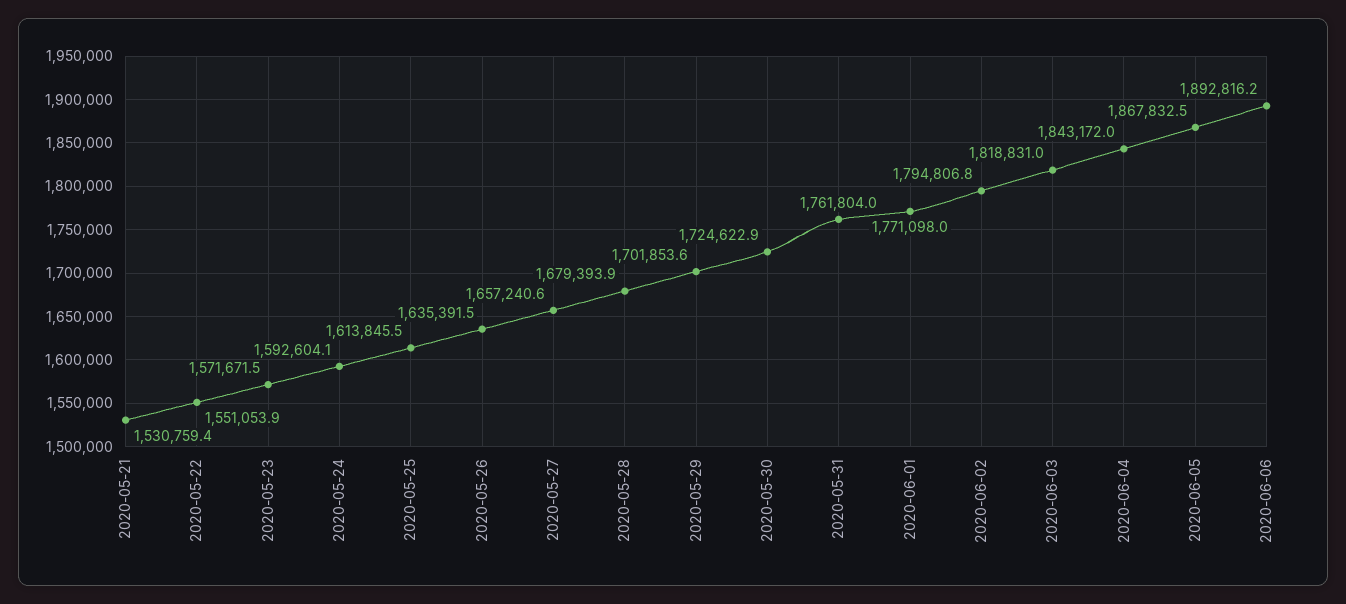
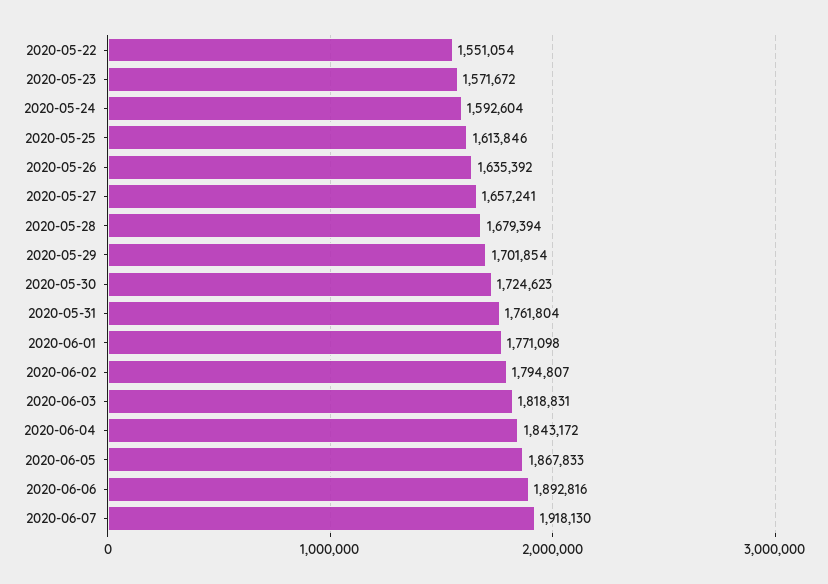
2020-05-21: 1530759.4 -> none
2020-06-07: none -> 1918130

